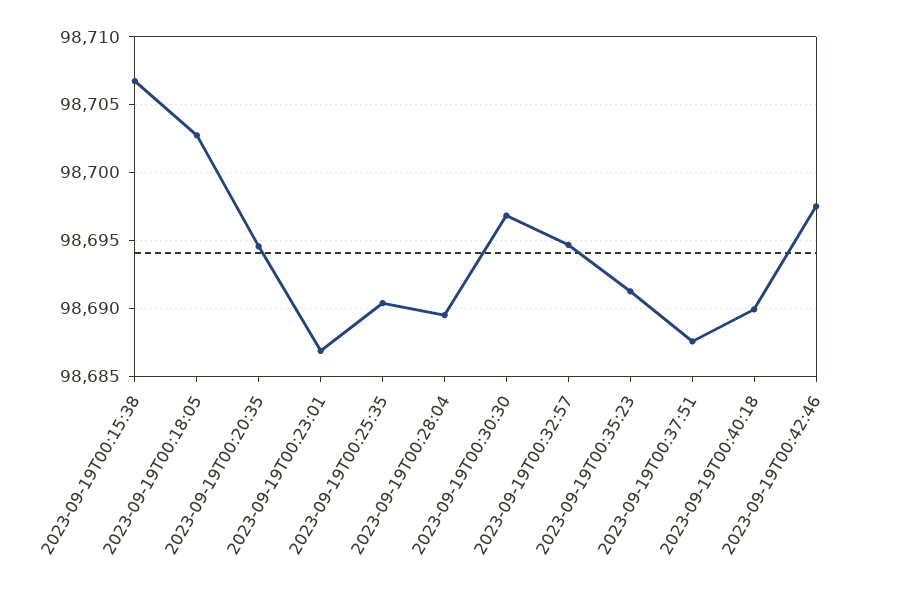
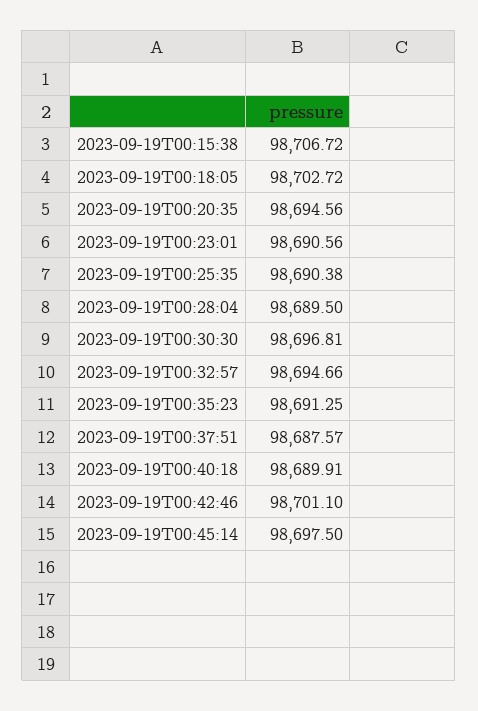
2023-09-19T00:23:01: 98687 -> 98690.56
2023-09-19T00:42:46: 98697.5 -> 98701.1
2023-09-19T00:45:14: none -> 98697.5

